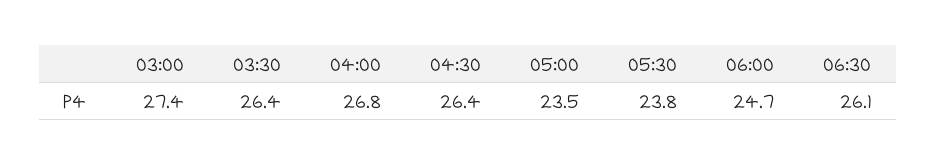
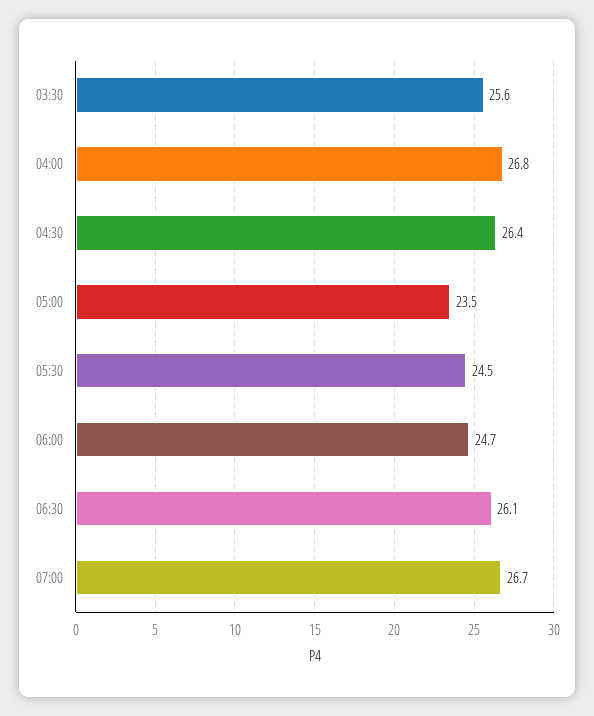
03:00: 27.4 -> none
03:30: 26.4 -> 25.6
05:30: 23.8 -> 24.5
07:00: none -> 26.7

